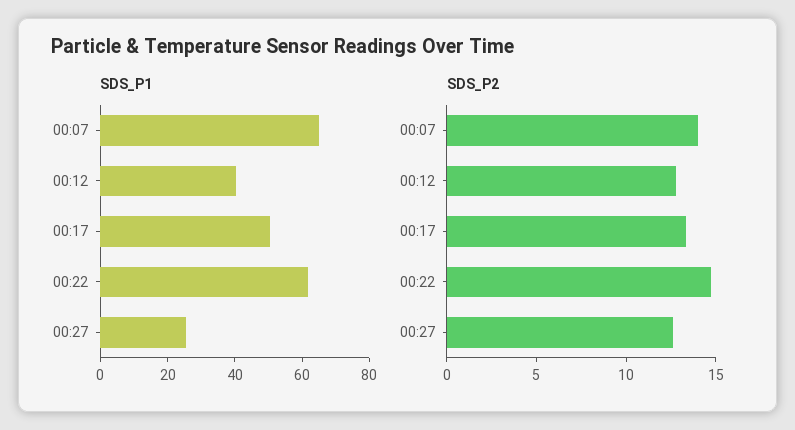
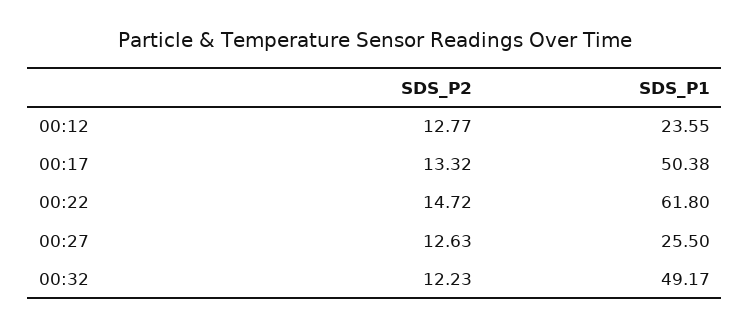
SDS_P1, 00:07: 65 -> none
SDS_P1, 00:12: 40 -> 23.55
SDS_P2, 00:07: 14 -> none
SDS_P2, 00:32: none -> 12.23
SDS_P1, 00:32: none -> 49.17

